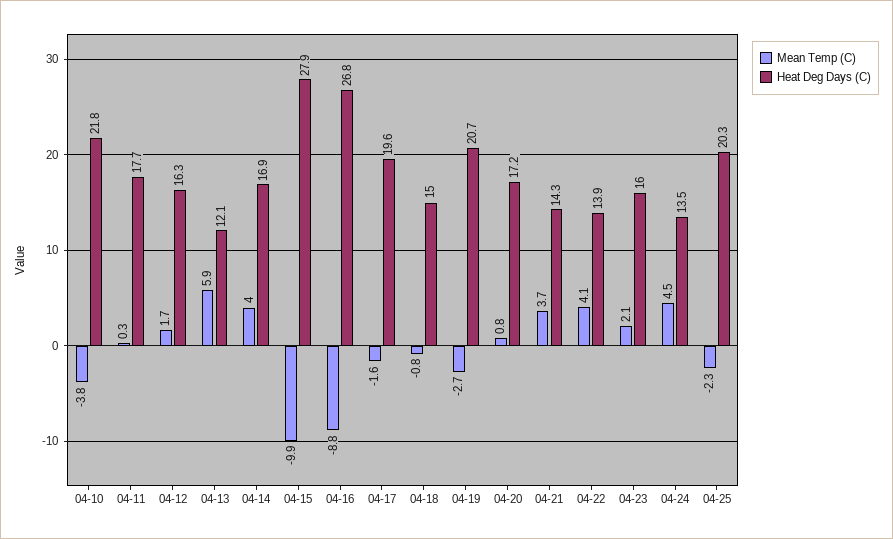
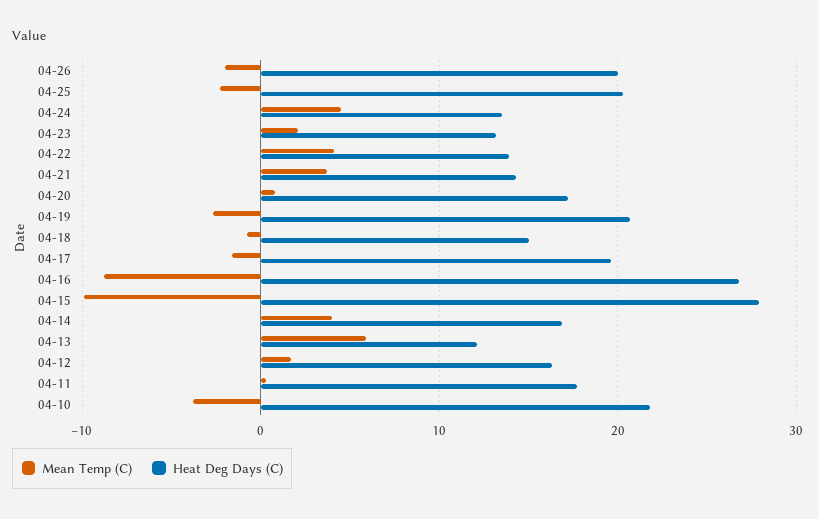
Heat Deg Days (C), 04-23: 16 -> 13
Mean Temp (C), 04-26: none -> -2
Heat Deg Days (C), 04-26: none -> 20

